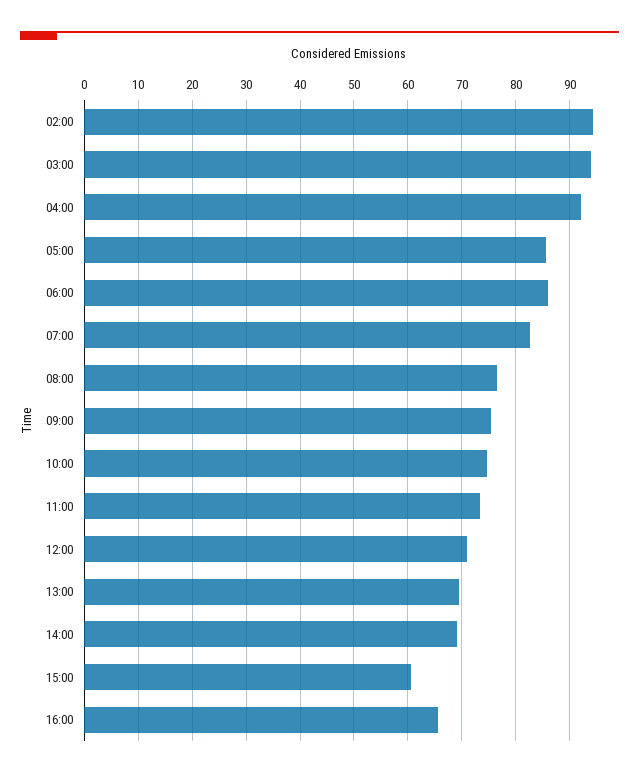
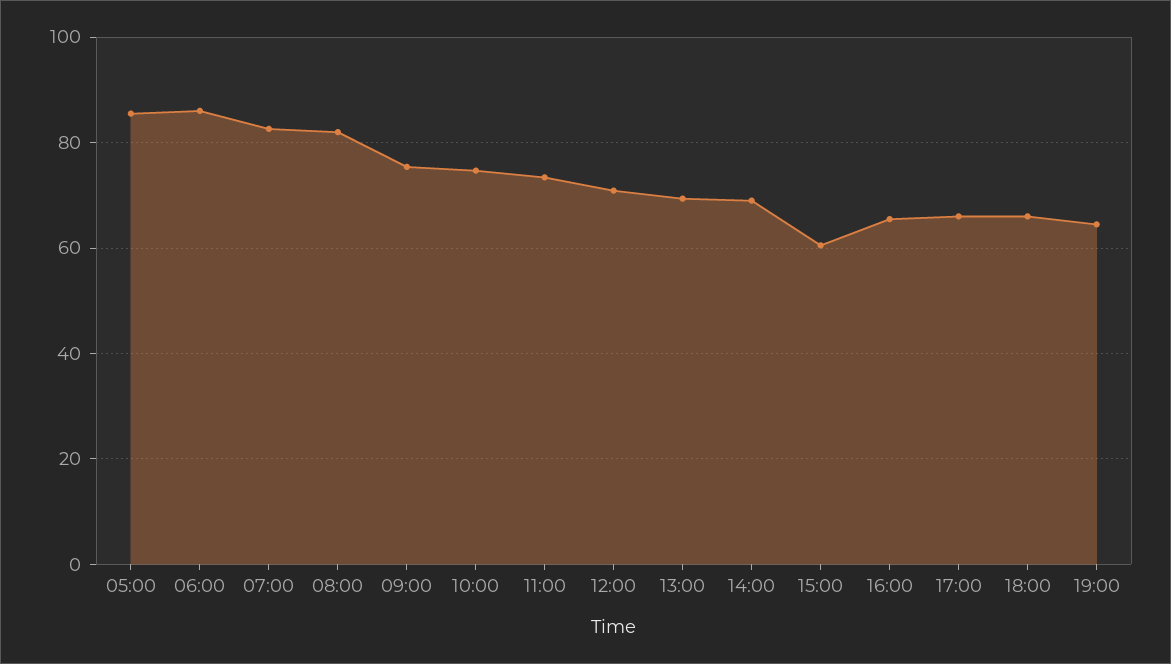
02:00: 94 -> none
03:00: 94 -> none
04:00: 92 -> none
08:00: 76 -> 82
17:00: none -> 66
18:00: none -> 66
19:00: none -> 64

